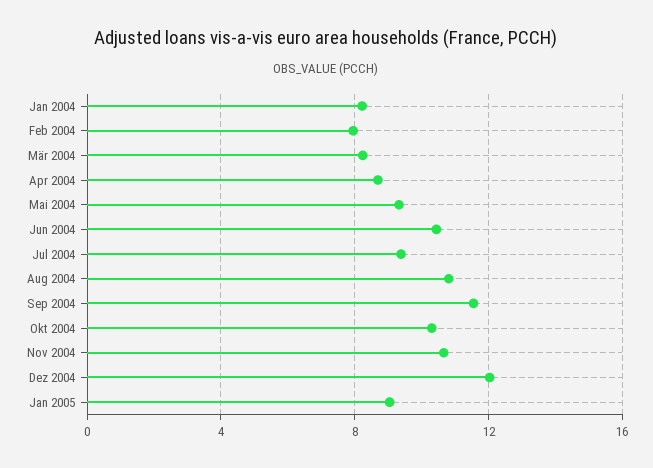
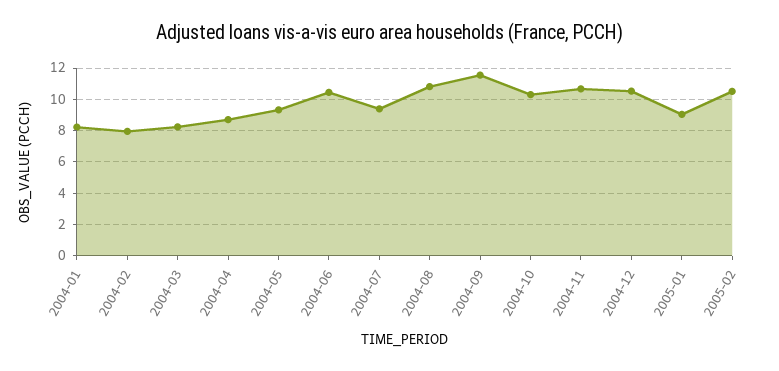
Dez 2004: 12 -> 10.5
2005-02: none -> 10.5

